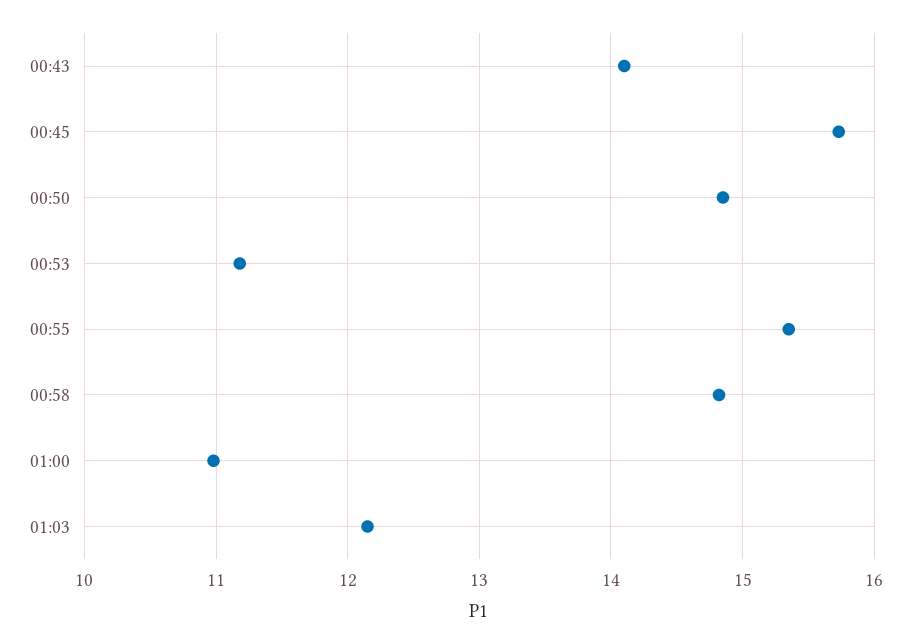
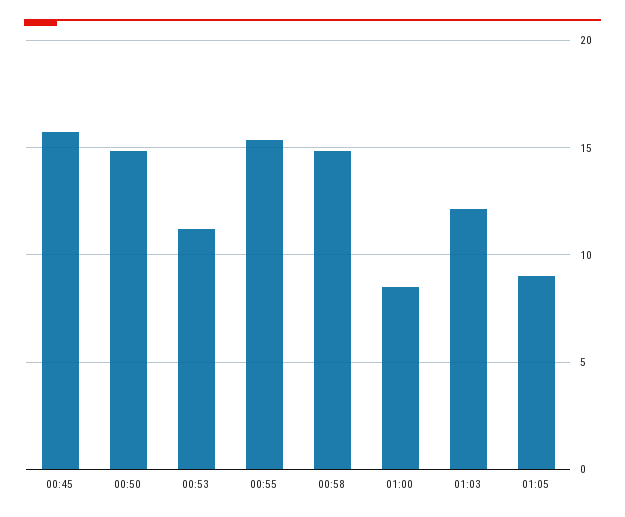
00:43: 14.1 -> none
01:00: 11 -> 8.5
01:05: none -> 9

